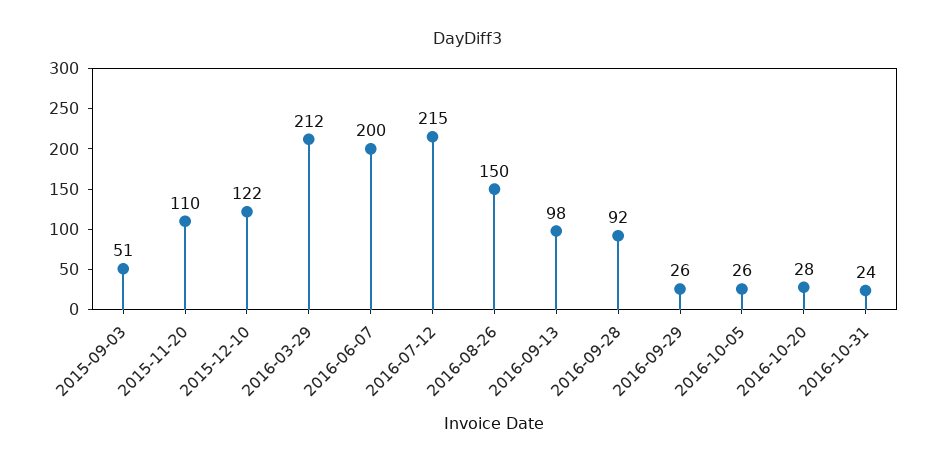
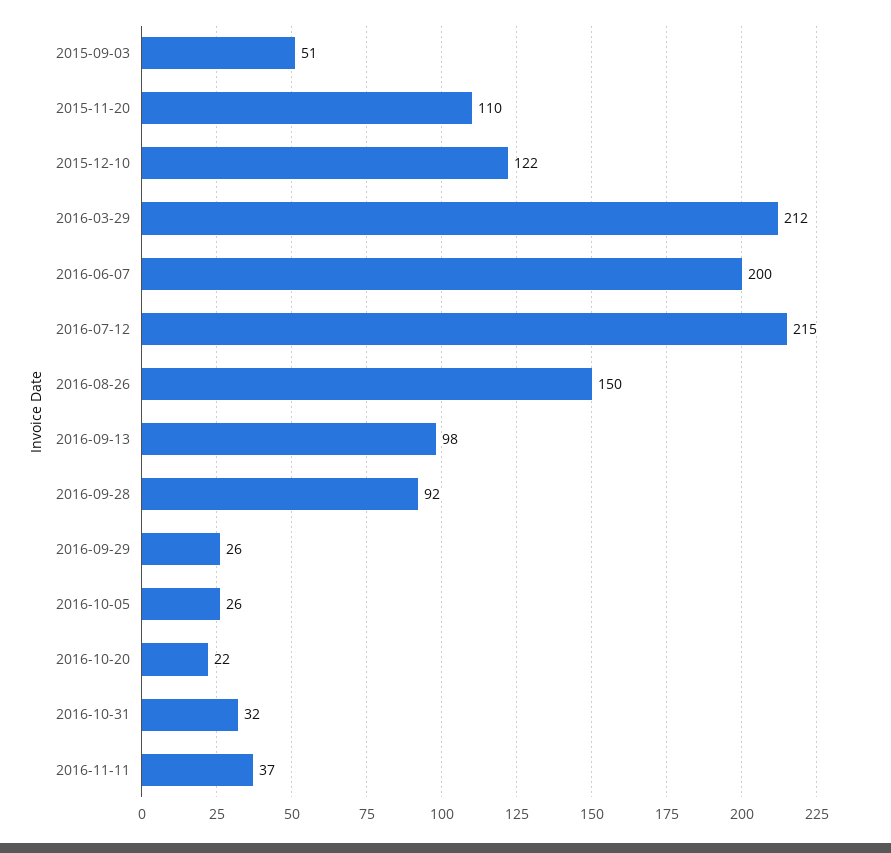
2016-10-20: 28 -> 22
2016-10-31: 24 -> 32
2016-11-11: none -> 37

